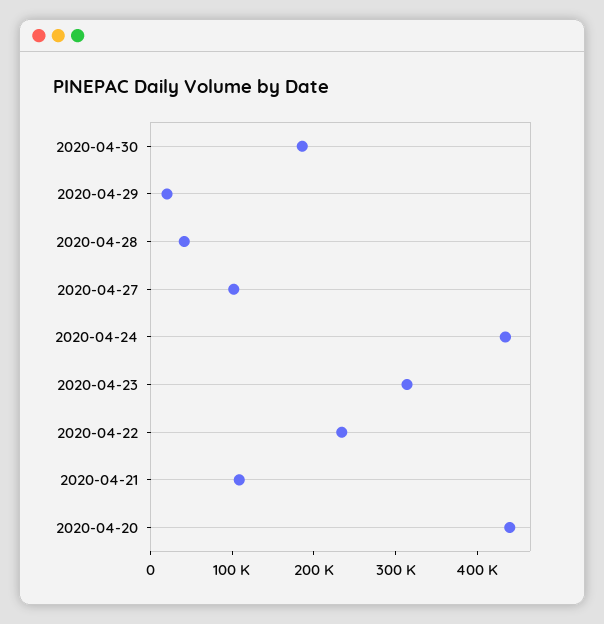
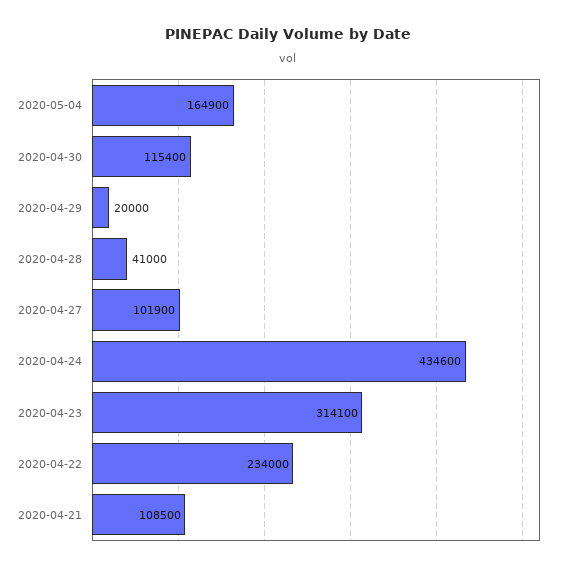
2020-04-30: 180000 -> 115400
2020-04-20: 440000 -> none
2020-05-04: none -> 164900

